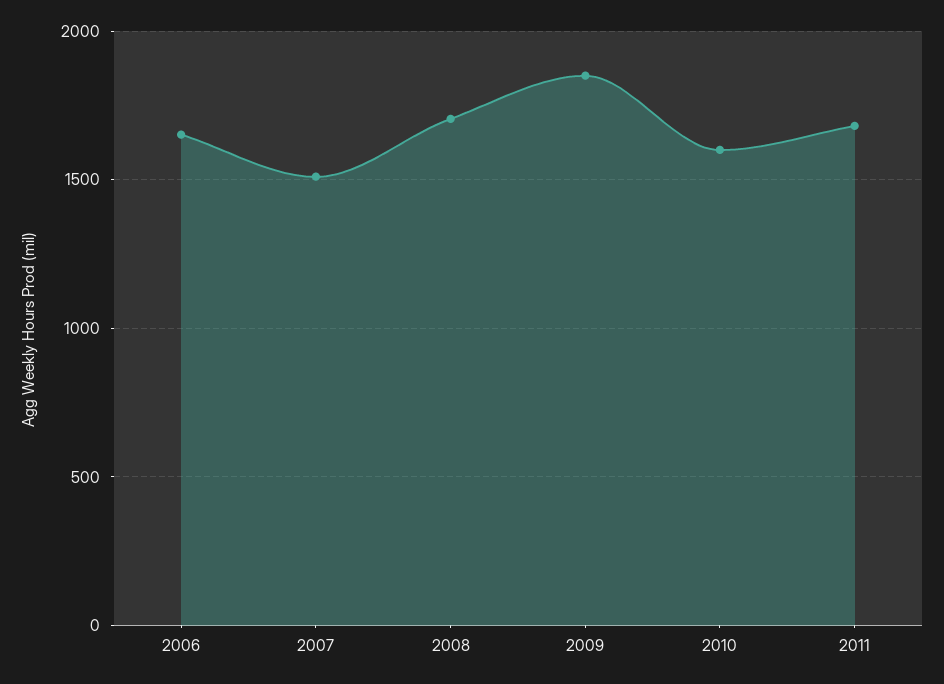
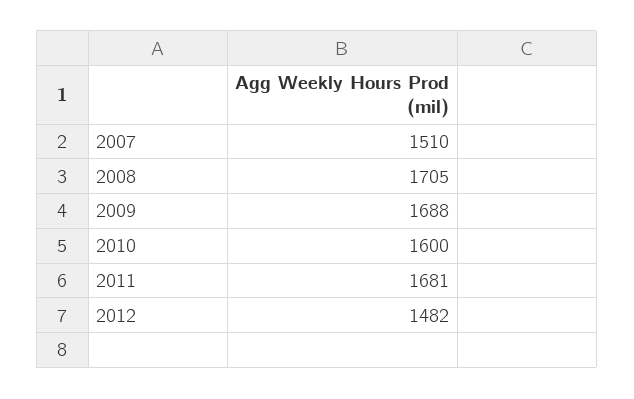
2006: 1650 -> none
2009: 1850 -> 1688
2012: none -> 1482

